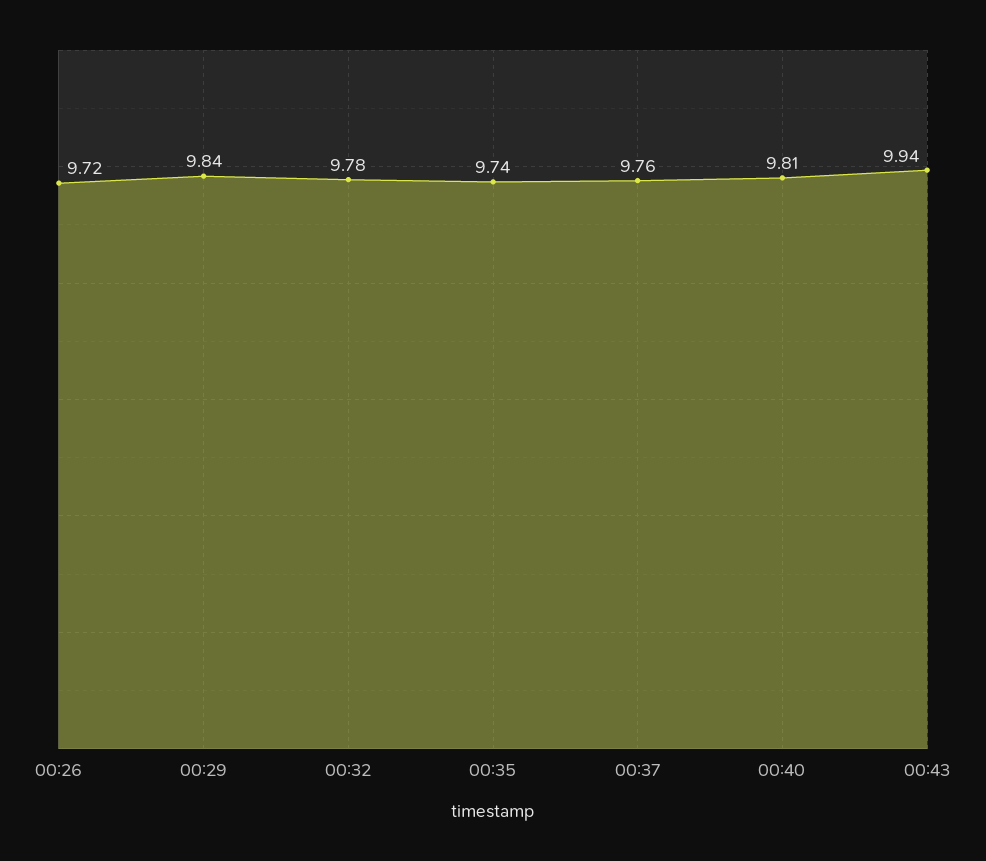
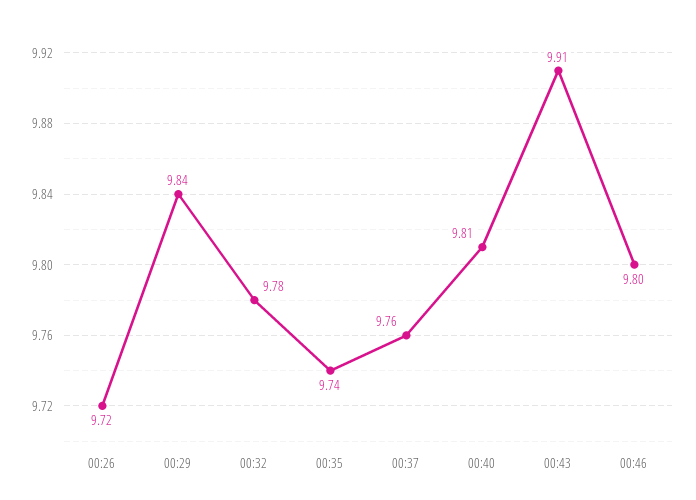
00:43: 9.94 -> 9.91
00:46: none -> 9.8

